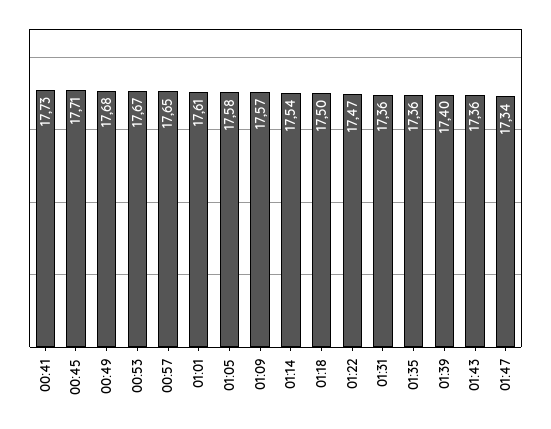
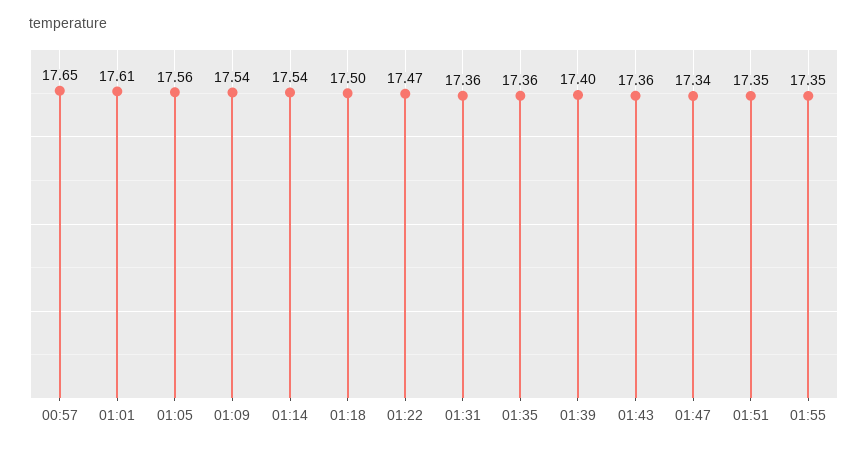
00:41: 17.73 -> none
00:45: 17.71 -> none
00:49: 17.68 -> none
00:53: 17.67 -> none
01:05: 17.58 -> 17.56
01:09: 17.57 -> 17.54
01:51: none -> 17.35
01:55: none -> 17.35

